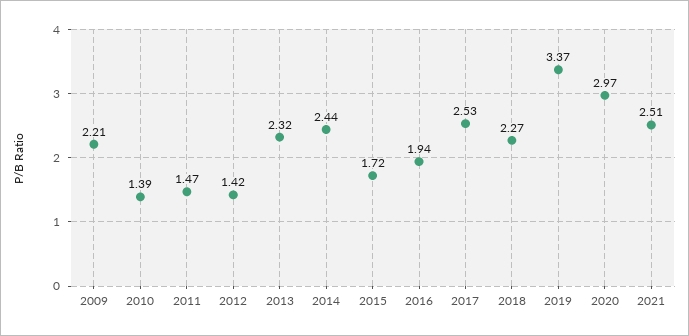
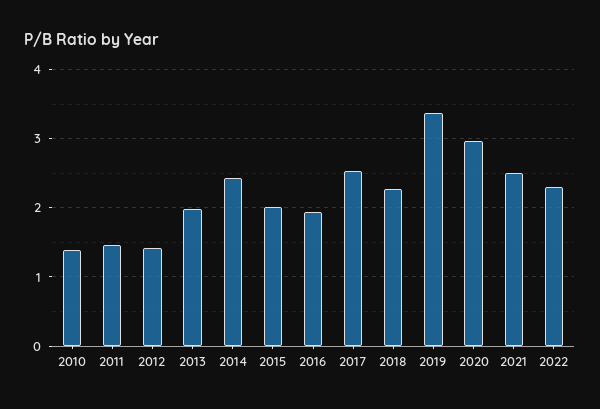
2009: 2.21 -> none
2013: 2.32 -> 2
2015: 1.72 -> 2
2022: none -> 2.3

